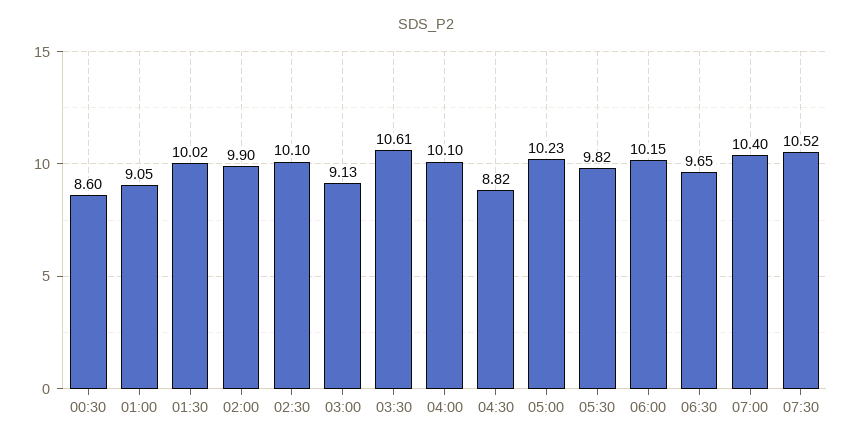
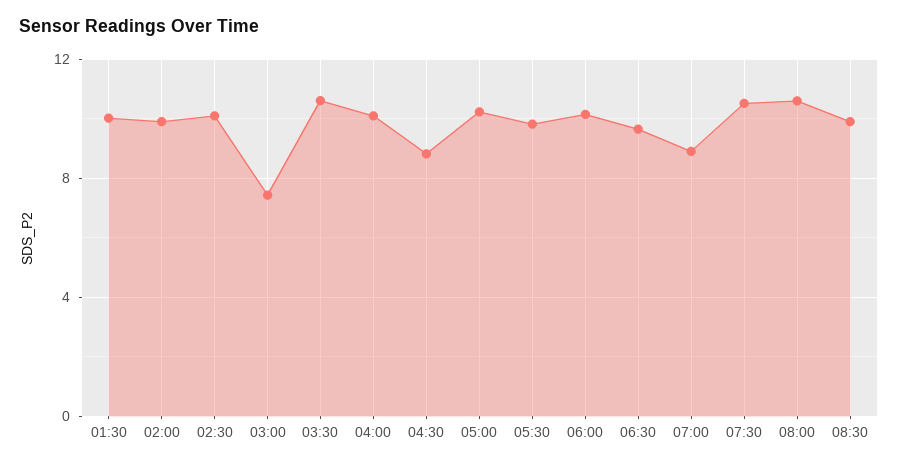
00:30: 8.6 -> none
01:00: 9.05 -> none
03:00: 9.13 -> 7.5
07:00: 10.4 -> 9
08:00: none -> 10.5
08:30: none -> 10

